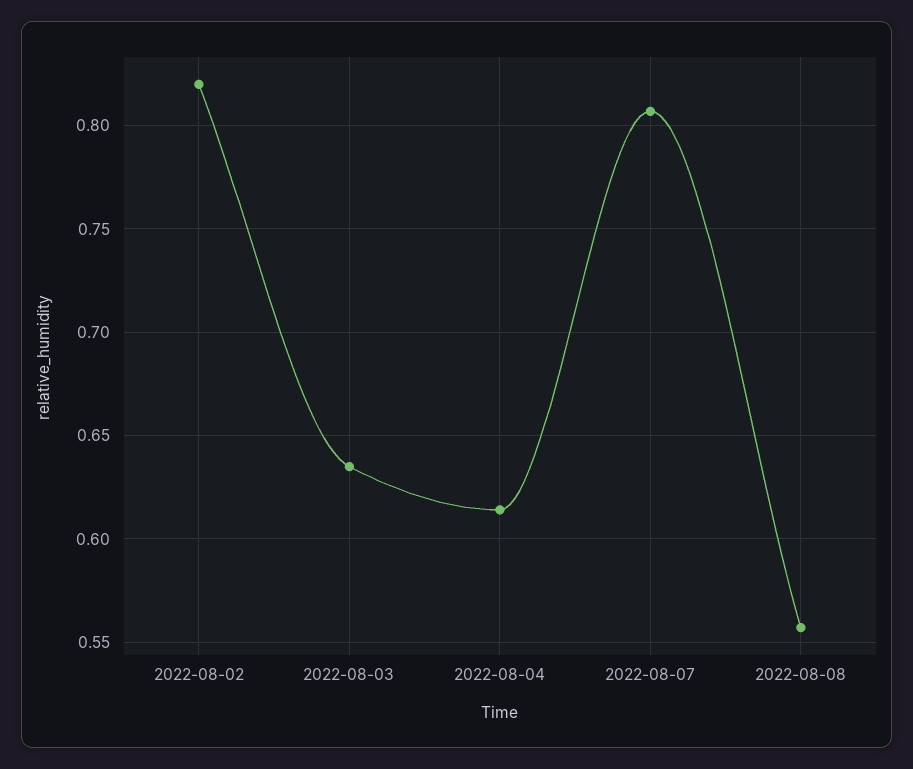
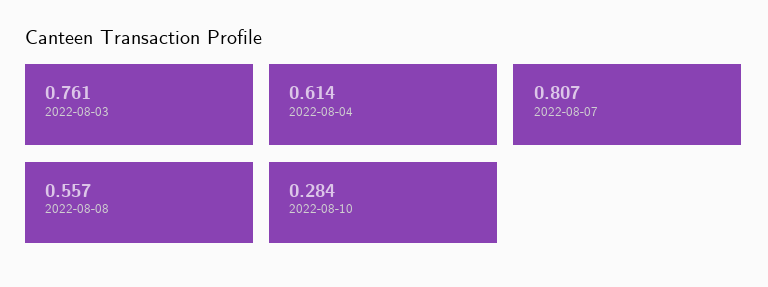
2022-08-02: 0.82 -> none
2022-08-03: 0.635 -> 0.761
2022-08-10: none -> 0.284

